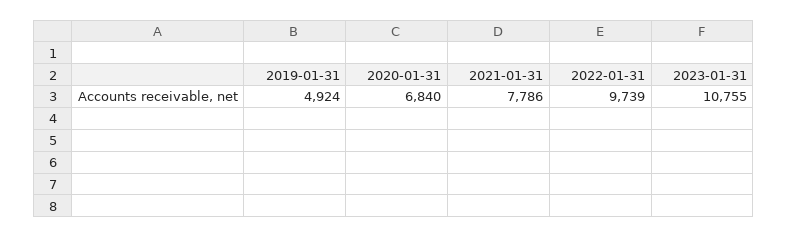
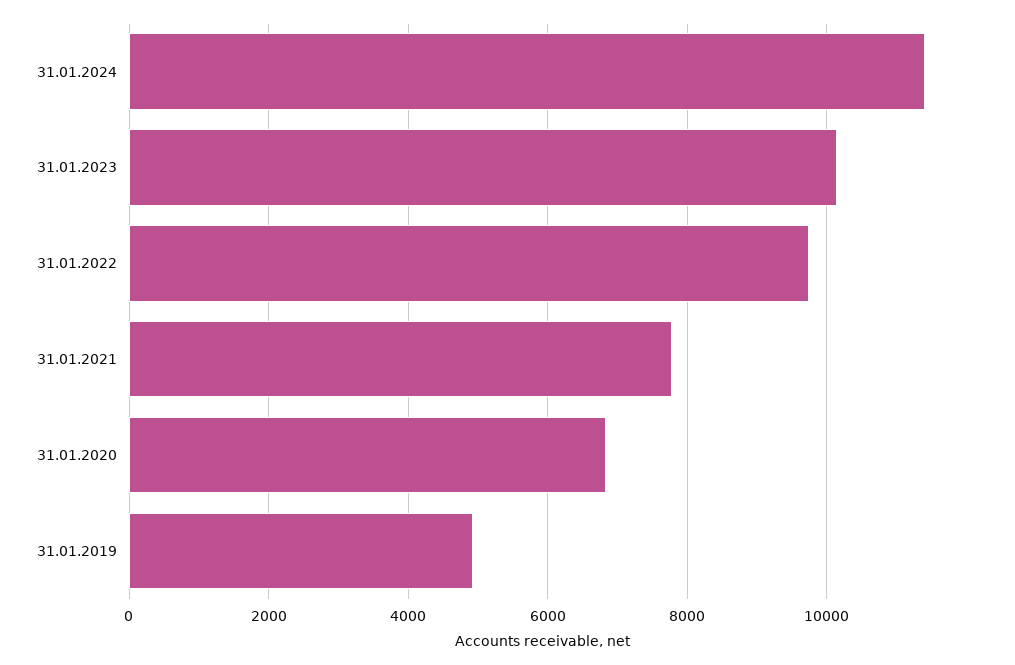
2023-01-31: 10755 -> 10200
31.01.2024: none -> 11400

